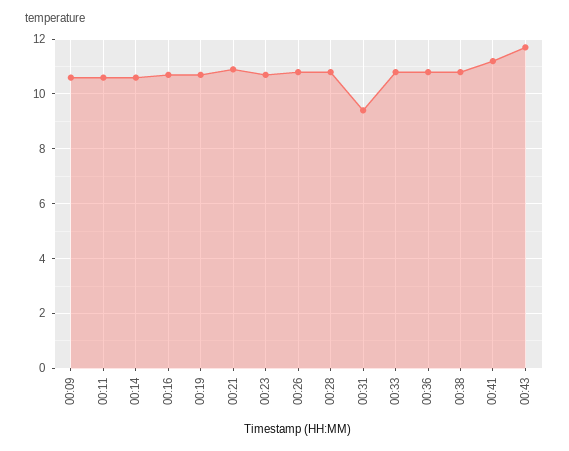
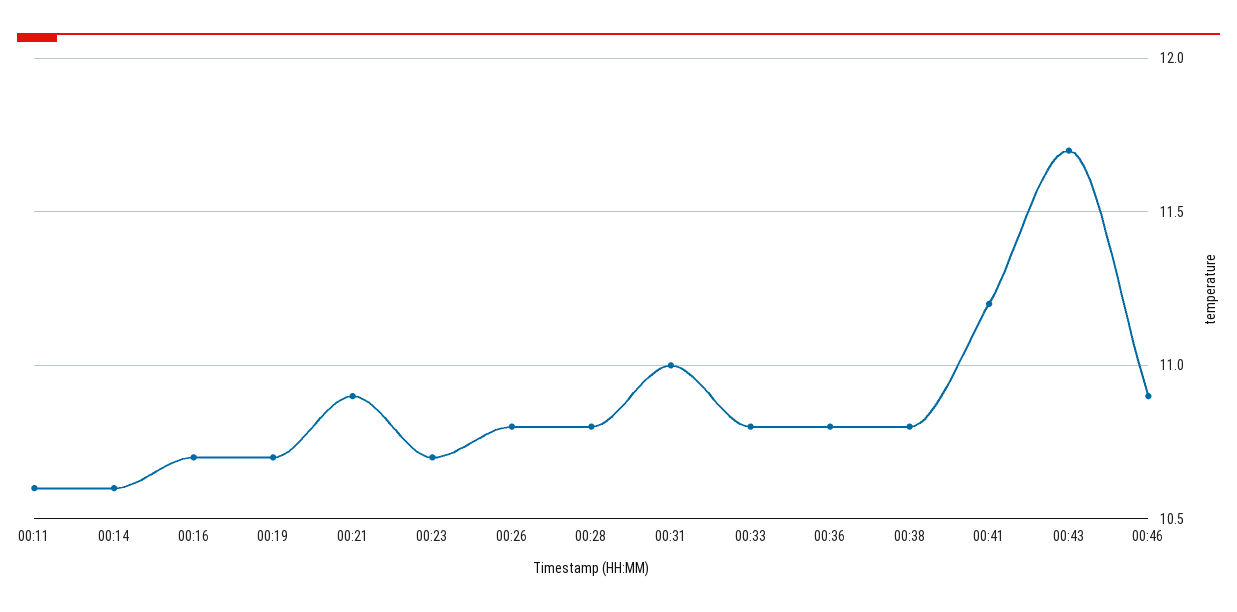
00:09: 10.5 -> none
00:31: 9.5 -> 11
00:46: none -> 10.9

